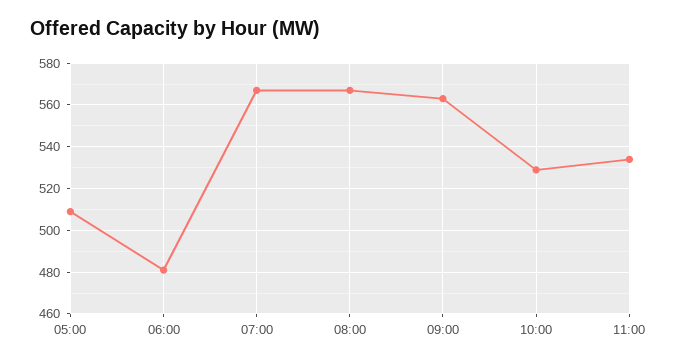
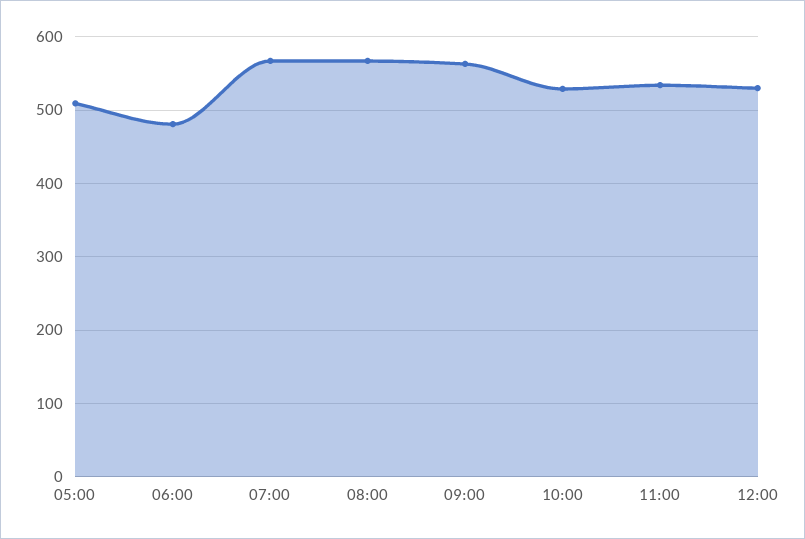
12:00: none -> 530

